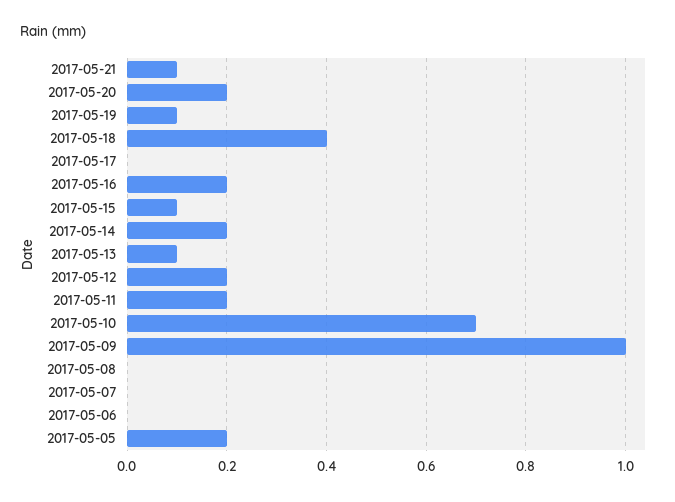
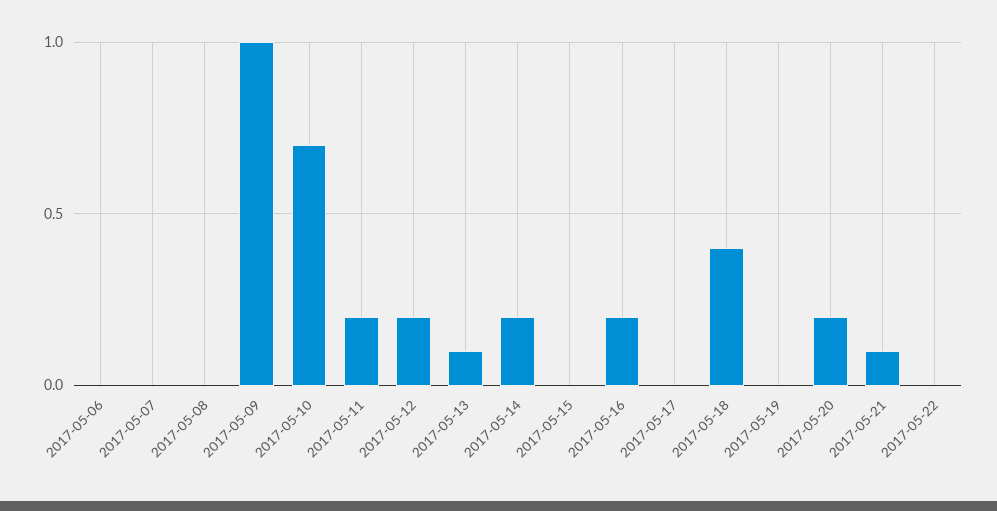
2017-05-19: 0.1 -> 0
2017-05-15: 0.1 -> 0
2017-05-05: 0.2 -> none
2017-05-22: none -> 0

